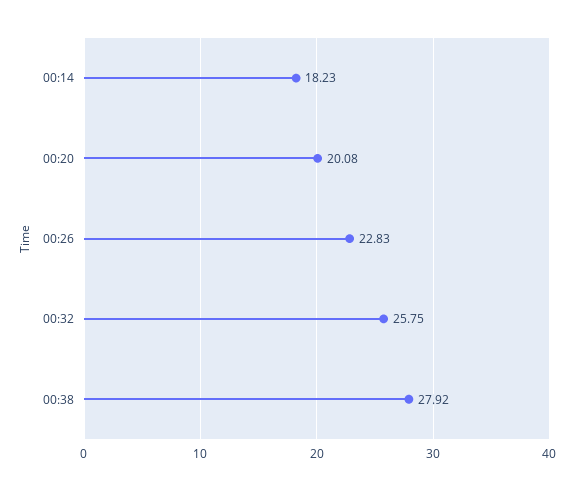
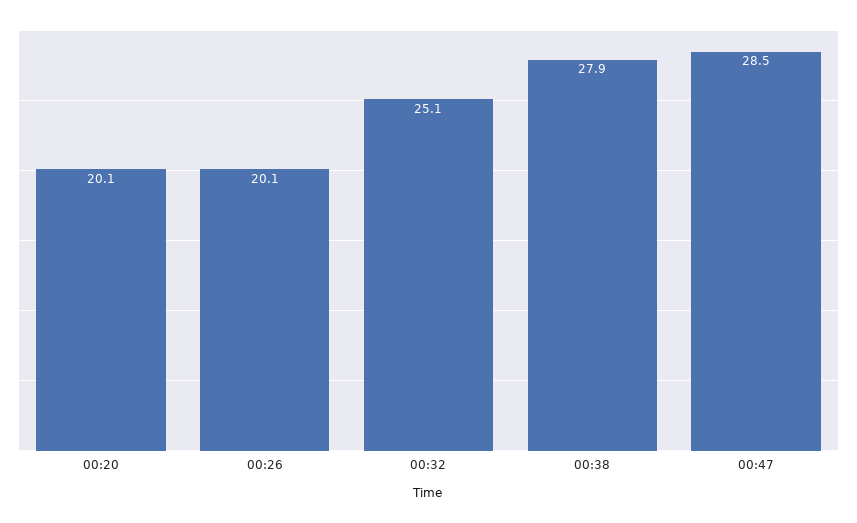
00:14: 18.23 -> none
00:26: 22.83 -> 20.1
00:32: 25.75 -> 25.1
00:47: none -> 28.5

